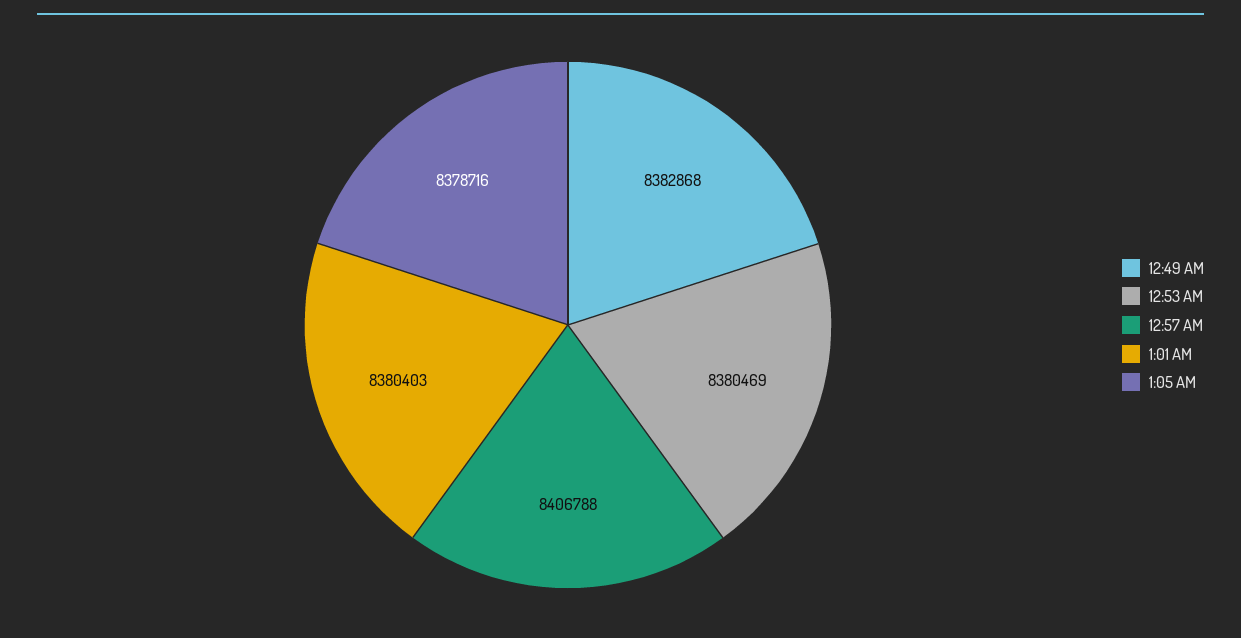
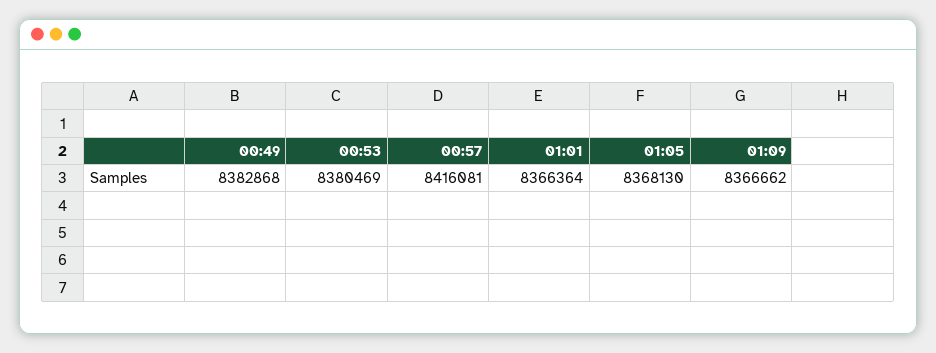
12:57 AM: 8406788 -> 8416081
1:01 AM: 8380403 -> 8366364
1:05 AM: 8378716 -> 8368130
01:09: none -> 8366662

